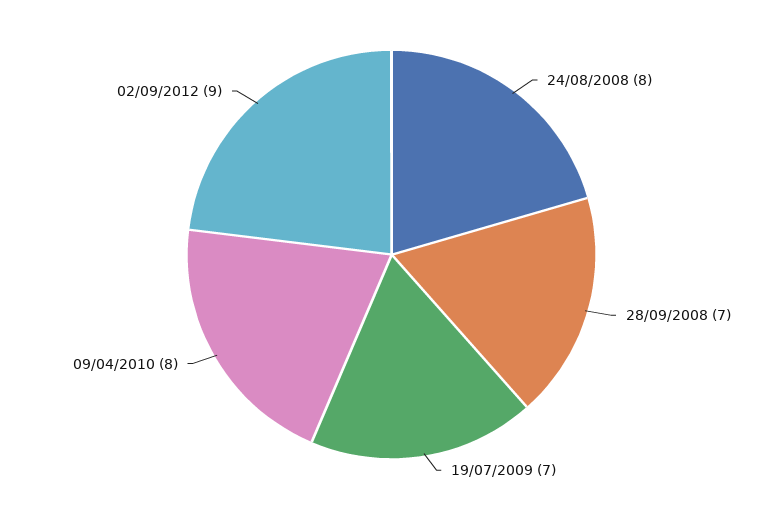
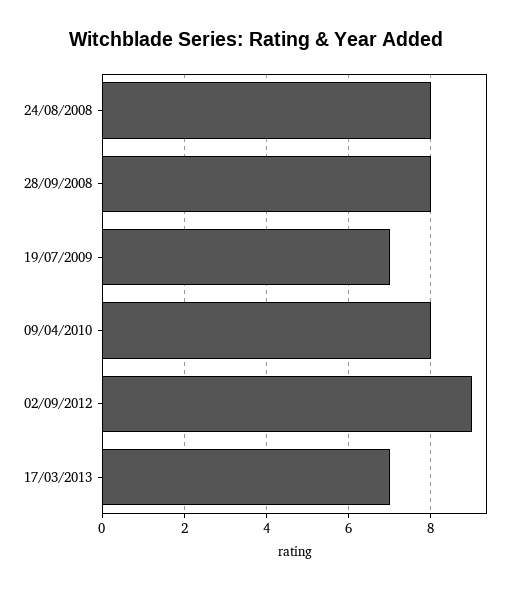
28/09/2008: 7 -> 8
17/03/2013: none -> 7

